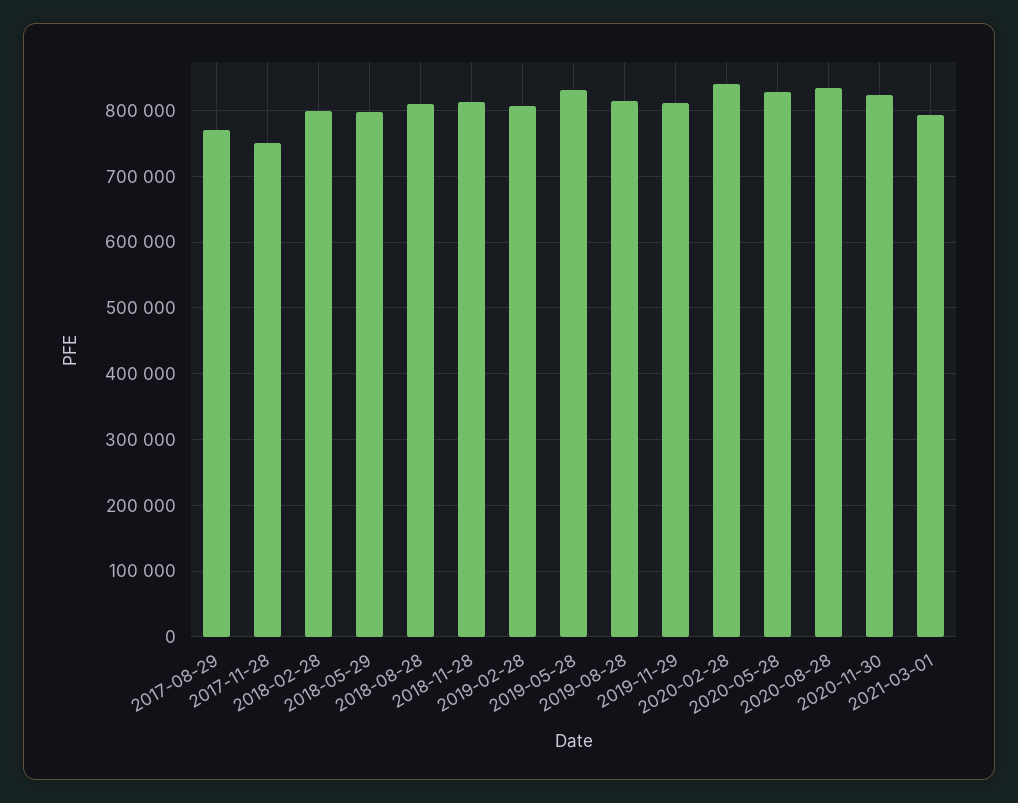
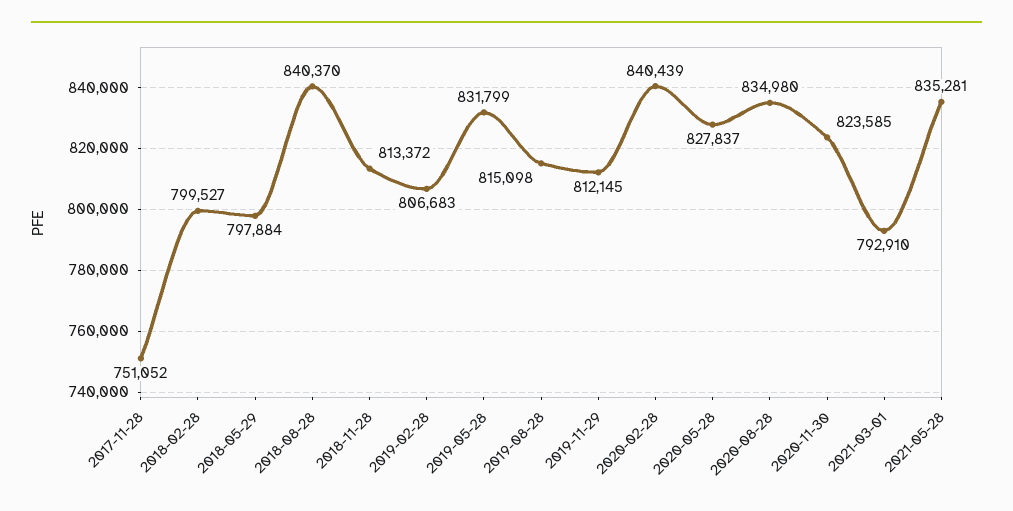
2017-08-29: 770000 -> none
2018-08-28: 810000 -> 840370
2021-05-28: none -> 835281

